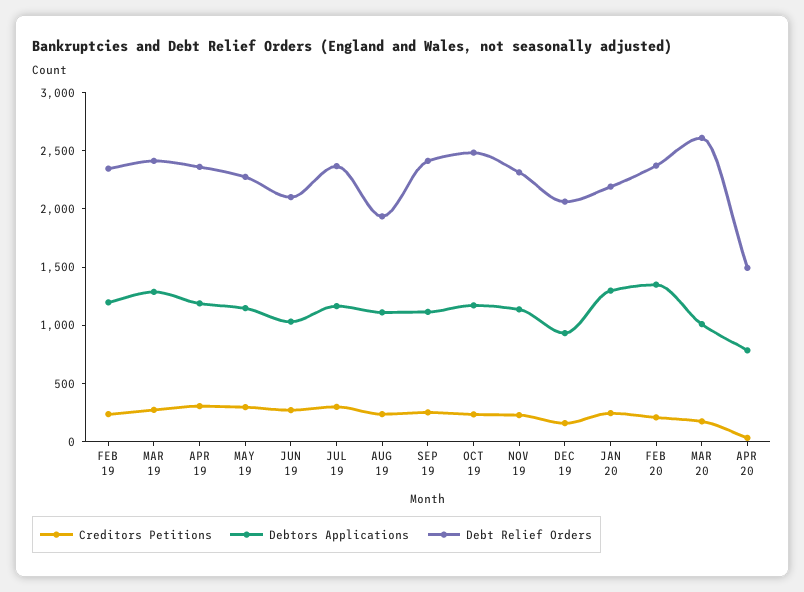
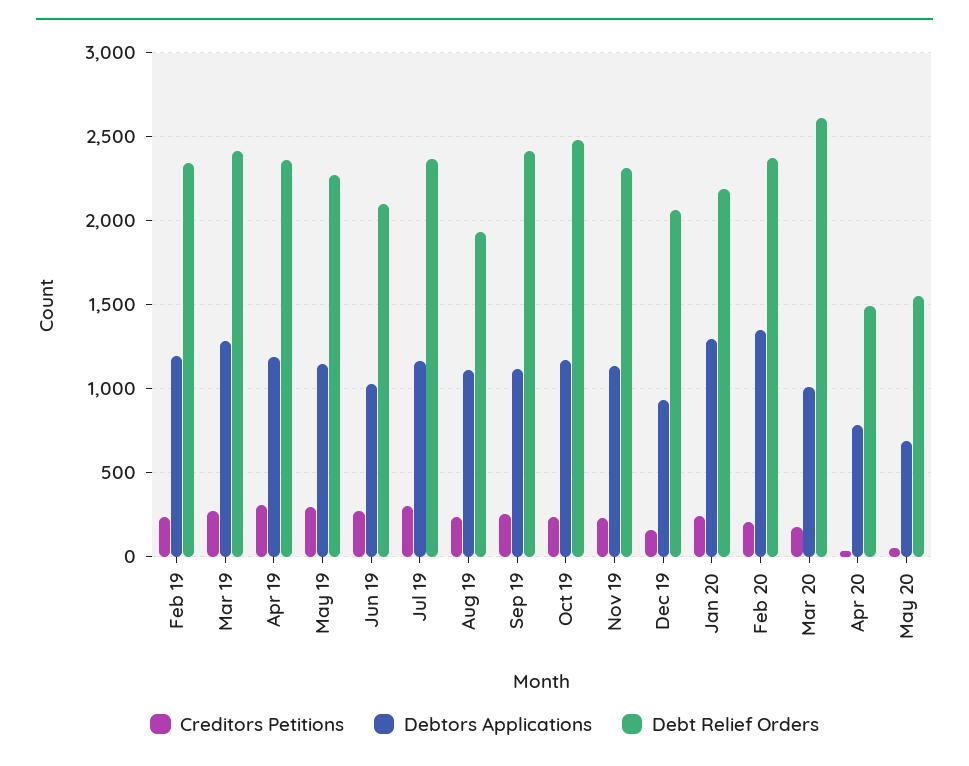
Creditors Petitions, May 20: none -> 50
Debtors Applications, May 20: none -> 700
Debt Relief Orders, May 20: none -> 1550

